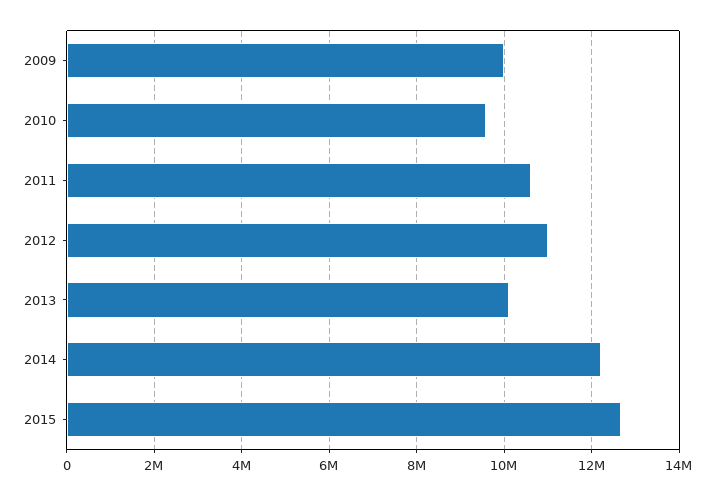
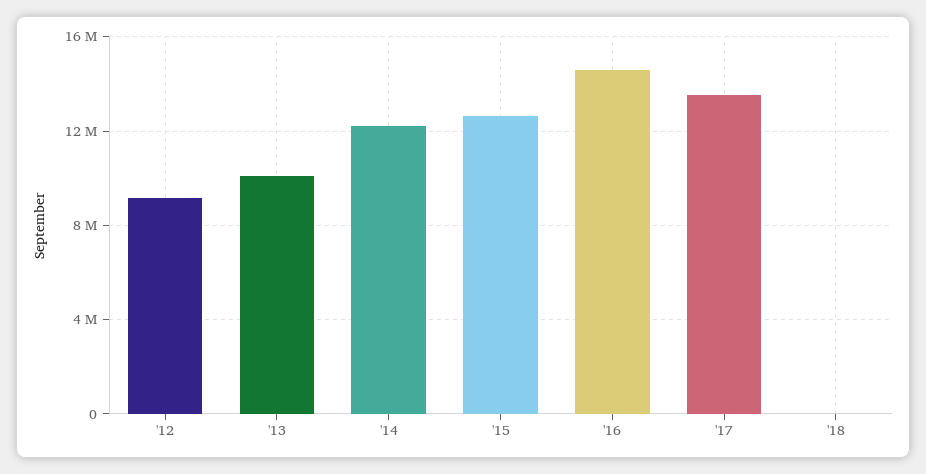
2009: 10000000 -> none
2010: 9600000 -> none
2011: 10600000 -> none
2012: 11000000 -> 9000000
'16: none -> 14500000
'17: none -> 13500000
'18: none -> 0

